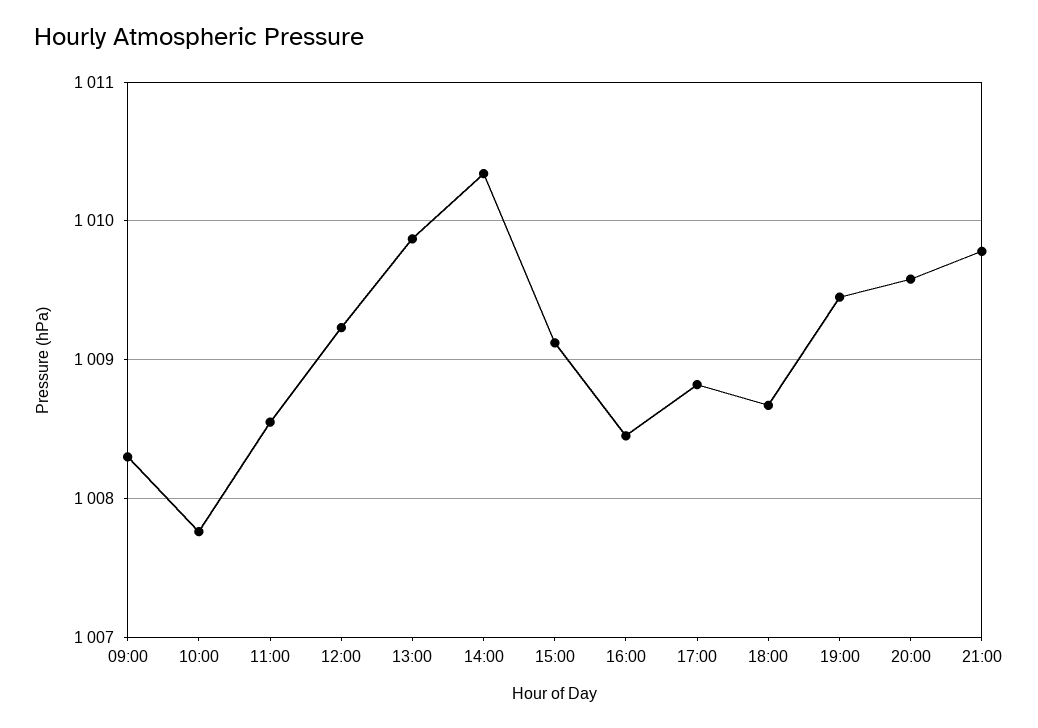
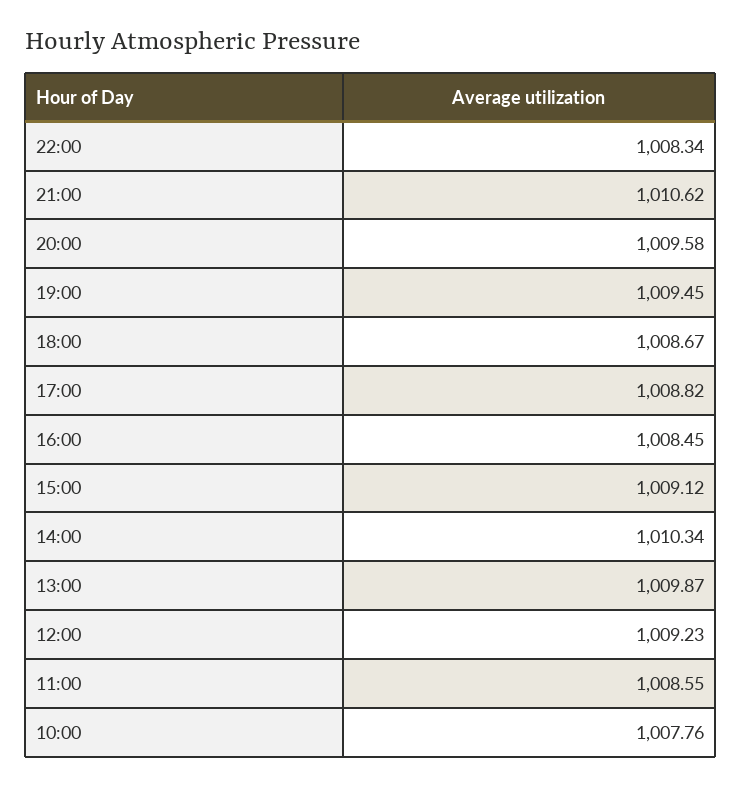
09:00: 1008.3 -> none
21:00: 1009.8 -> 1010.62
22:00: none -> 1008.34

